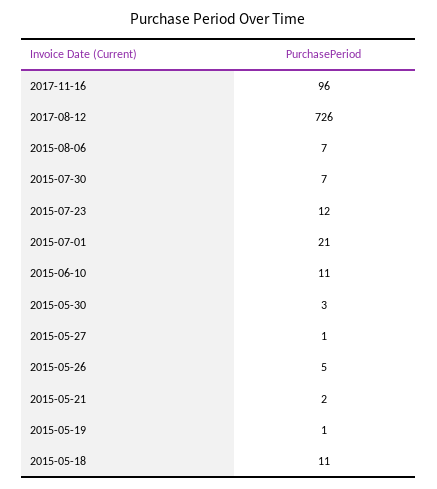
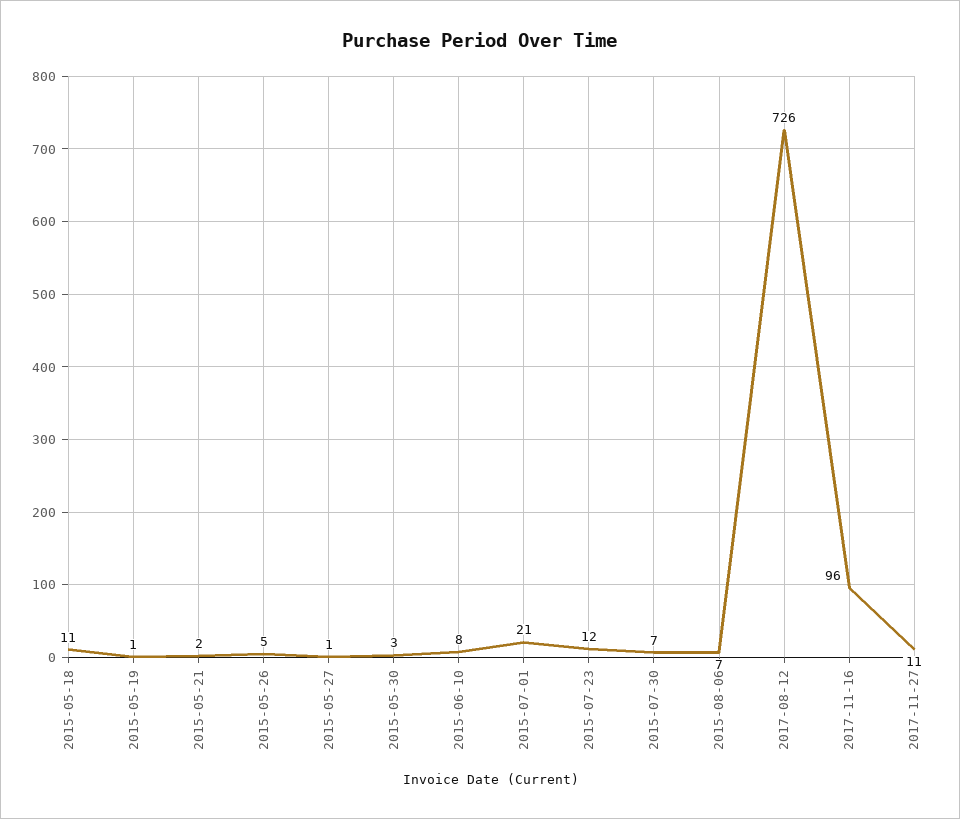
2015-06-10: 11 -> 8
2017-11-27: none -> 11

